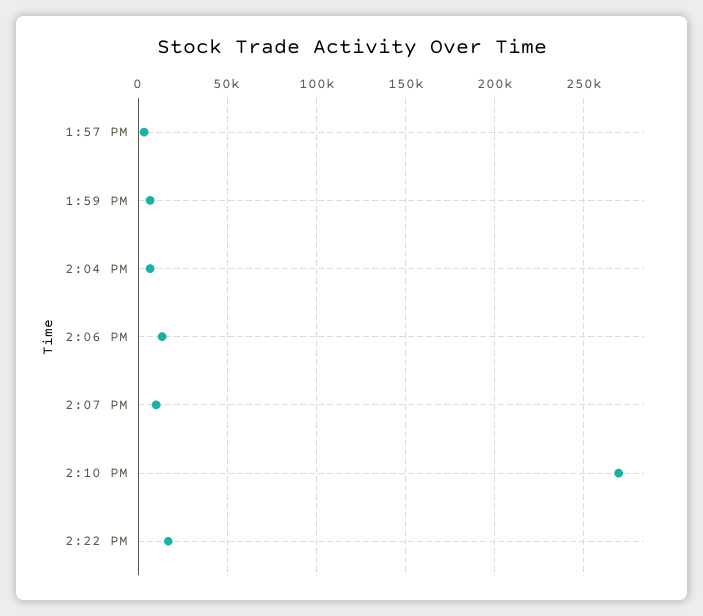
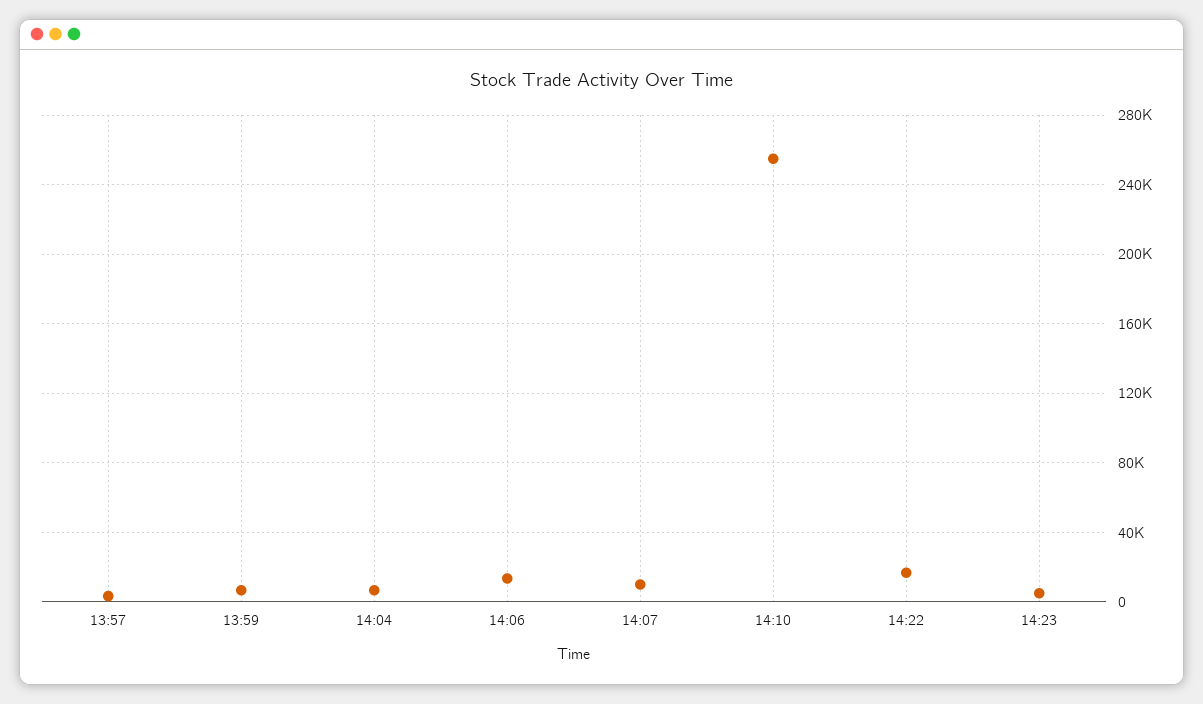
2:10 PM: 270000 -> 255000
14:23: none -> 5000

